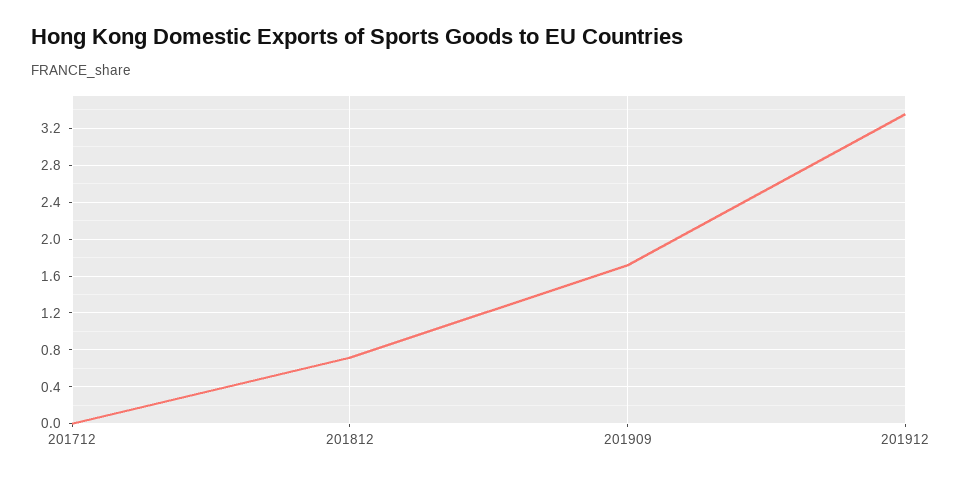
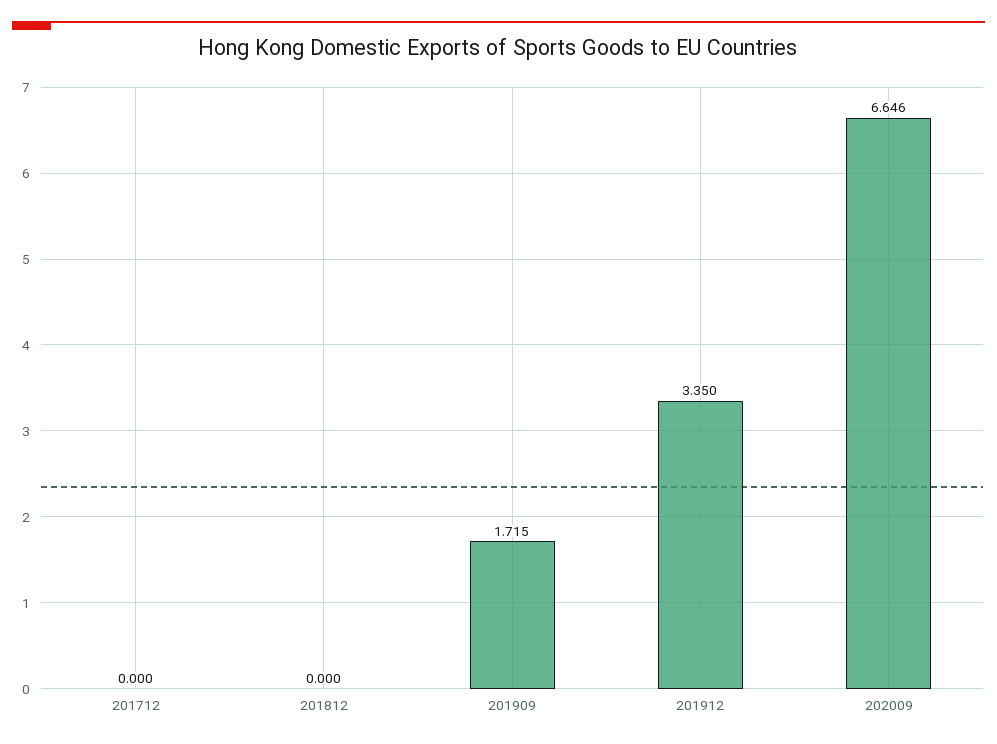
201812: 0.7 -> 0
202009: none -> 6.646

